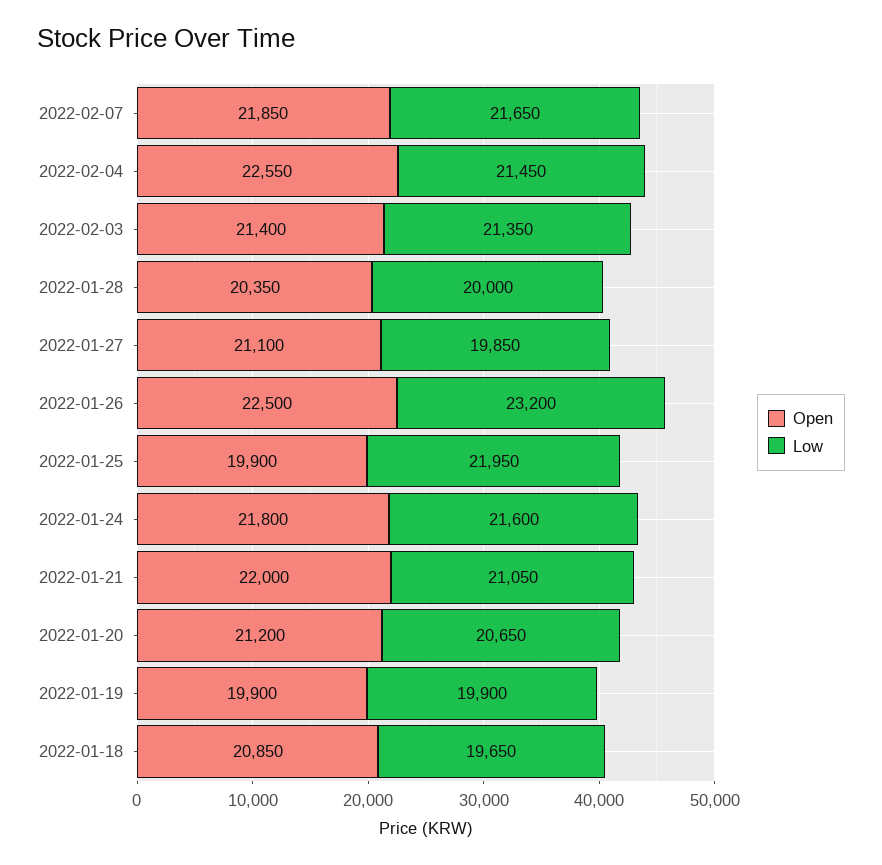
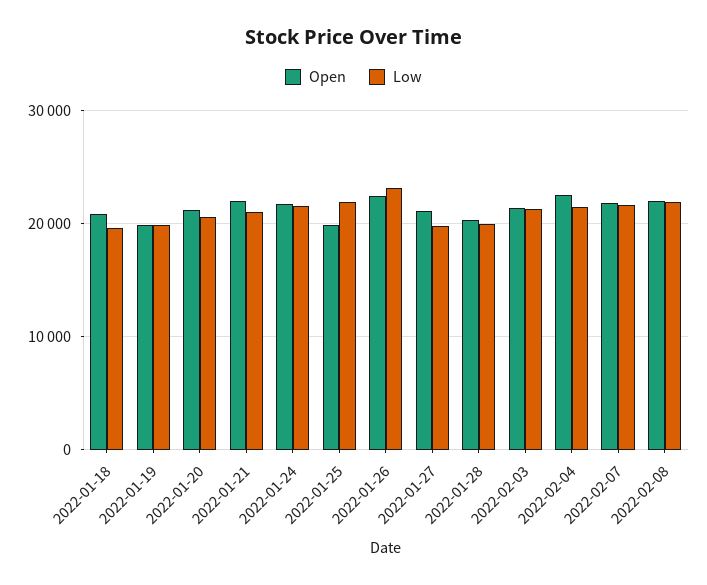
Open, 2022-02-08: none -> 22000
Low, 2022-02-08: none -> 22000

